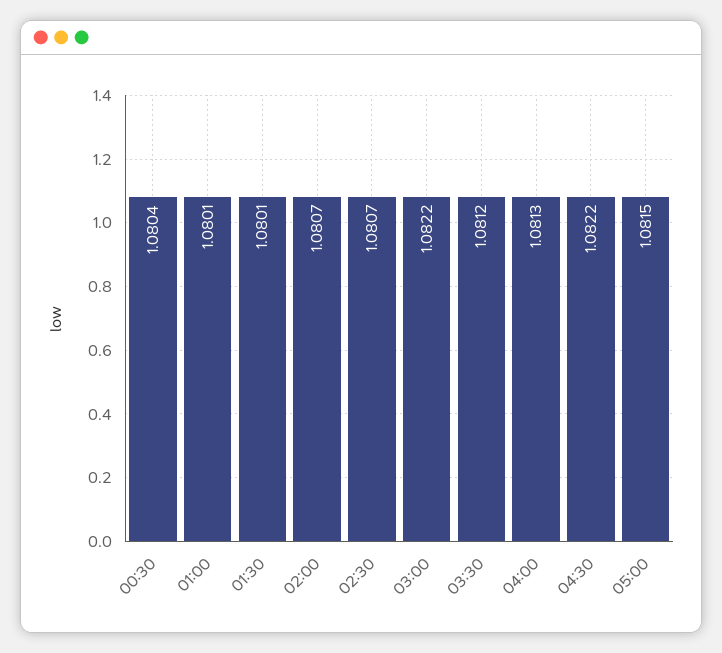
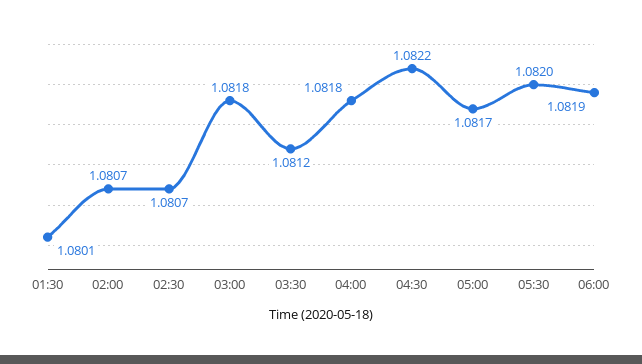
00:30: 1.0804 -> none
01:00: 1.0801 -> none
03:00: 1.0822 -> 1.0818
04:00: 1.0813 -> 1.0818
05:00: 1.0815 -> 1.0817
05:30: none -> 1.082
06:00: none -> 1.0819

